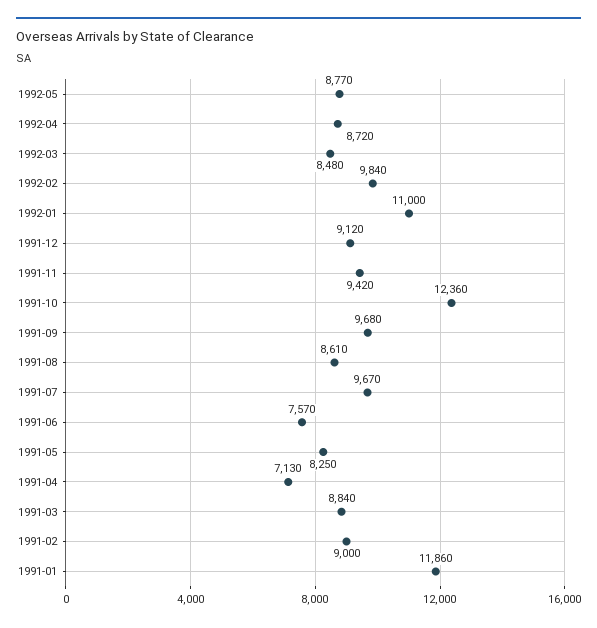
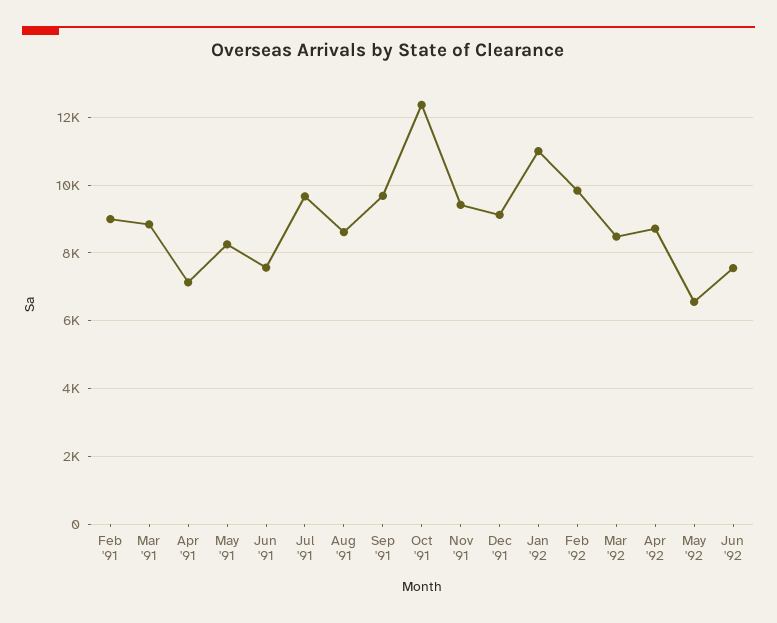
1992-05: 8770 -> 6600
1991-01: 11860 -> none
Jun '92: none -> 7600

